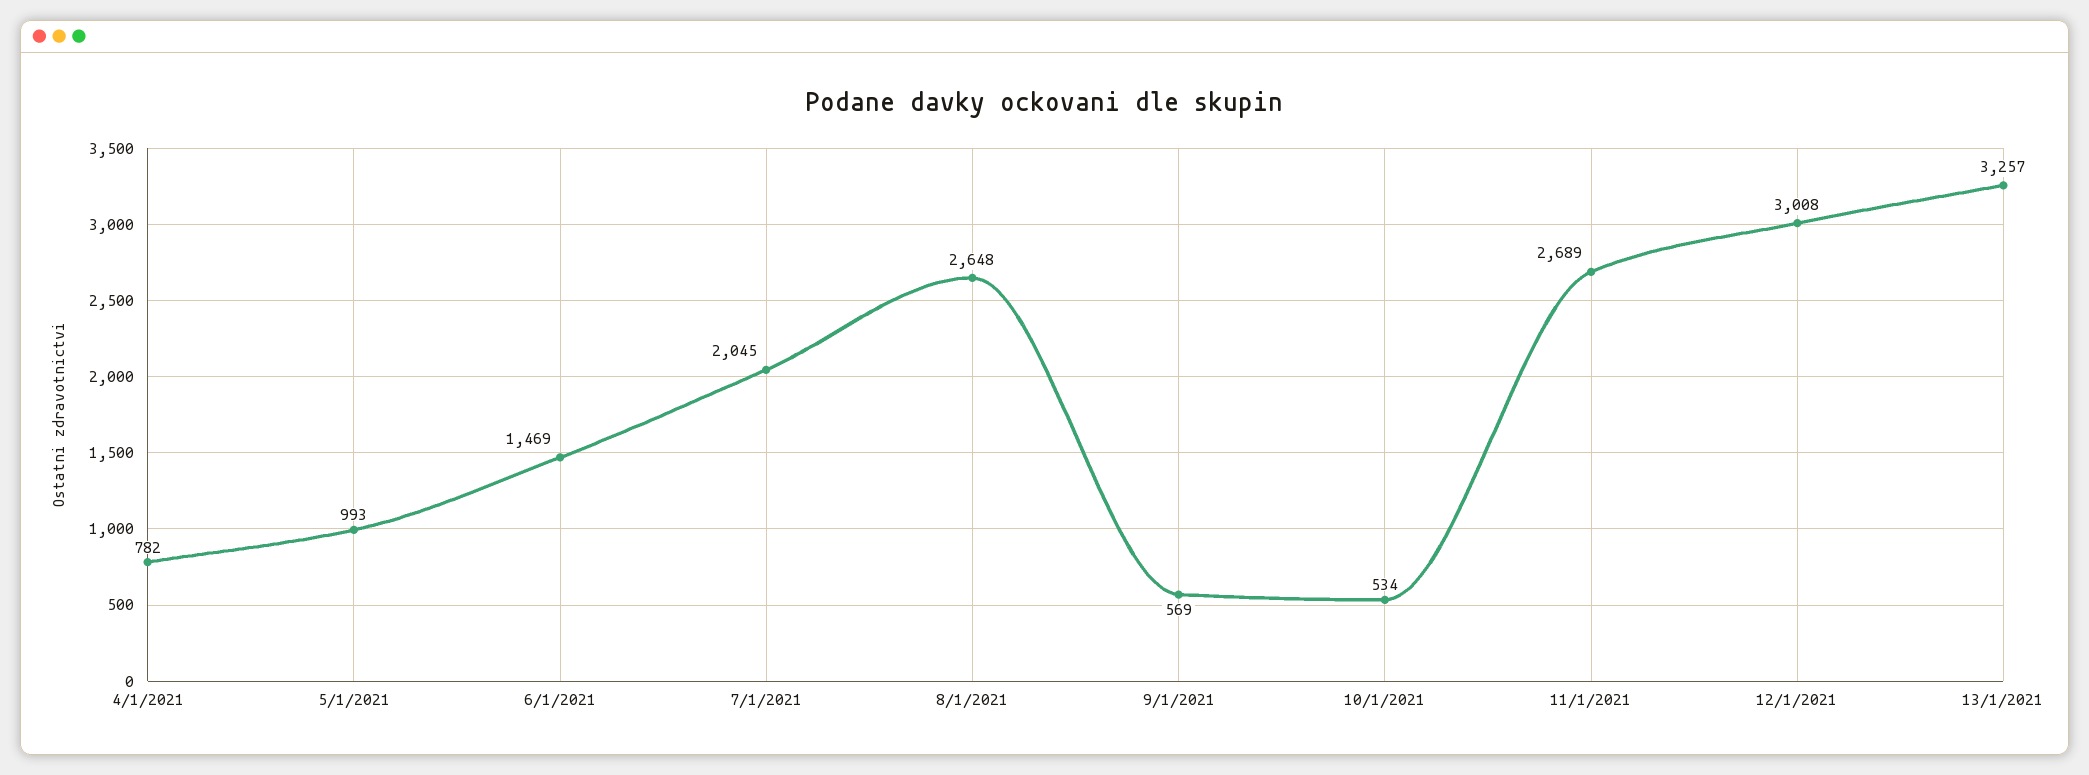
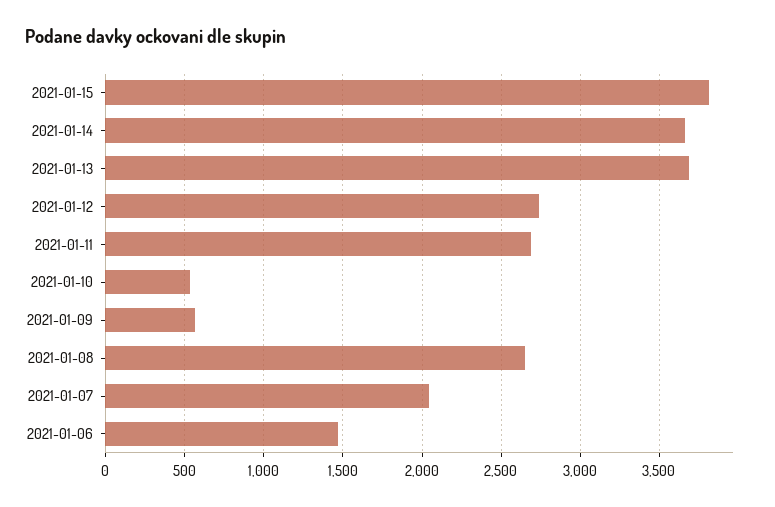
4/1/2021: 782 -> none
5/1/2021: 993 -> none
12/1/2021: 3008 -> 2750
13/1/2021: 3257 -> 3700
2021-01-15: none -> 3800
2021-01-14: none -> 3650

